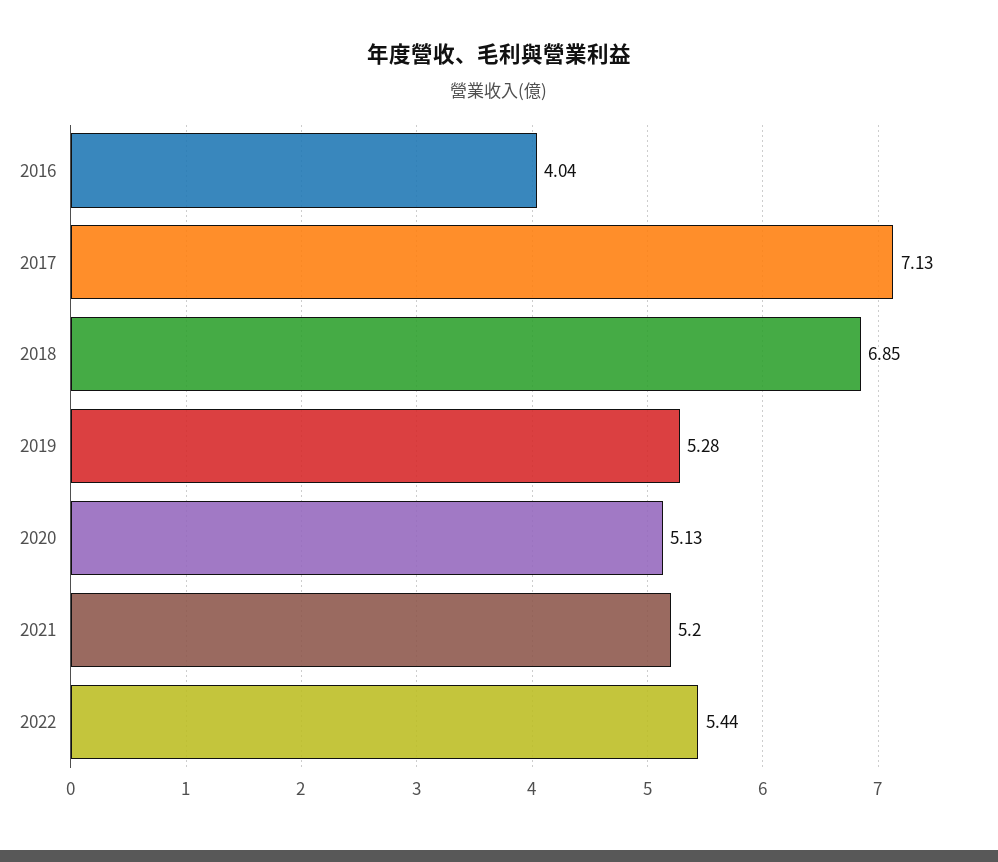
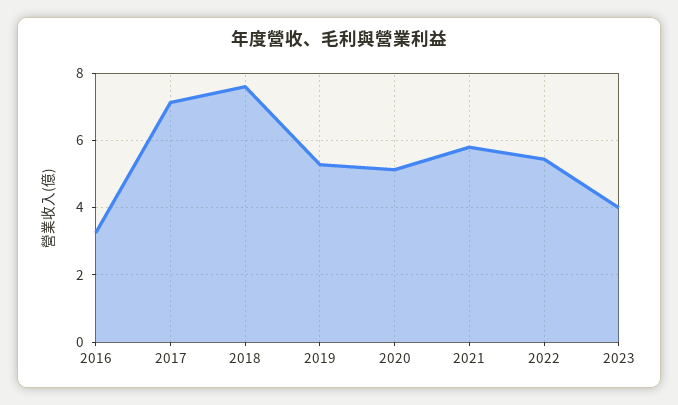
2016: 4.04 -> 3.2
2018: 6.85 -> 7.6
2021: 5.2 -> 5.8
2023: none -> 4

